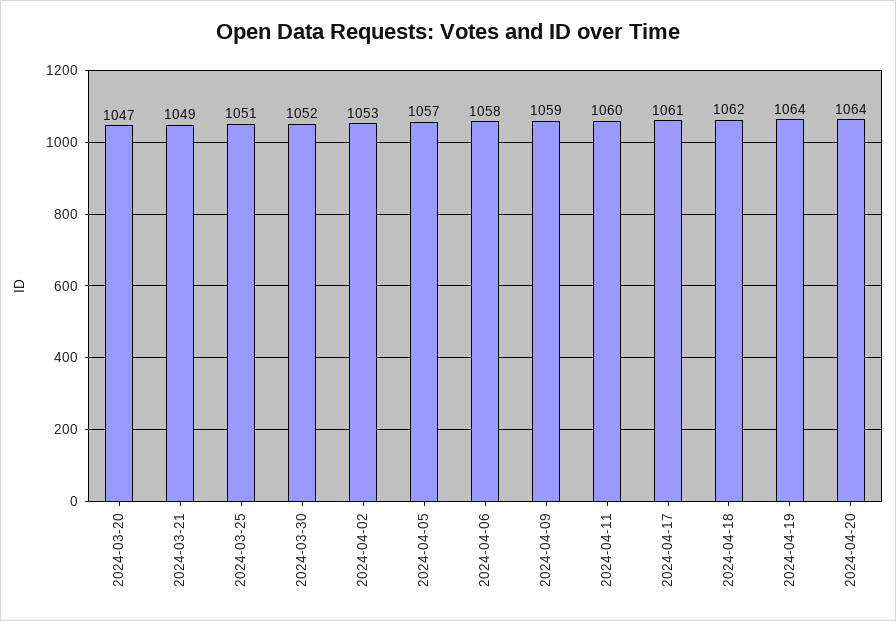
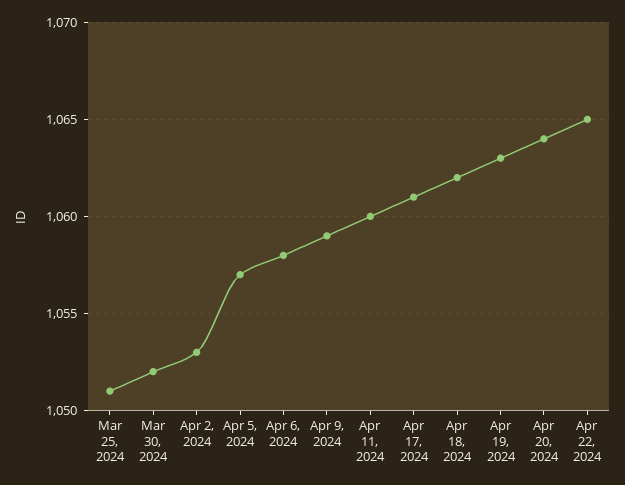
2024-03-20: 1047 -> none
2024-03-21: 1049 -> none
2024-04-19: 1064 -> 1063
Apr 22, 2024: none -> 1065

